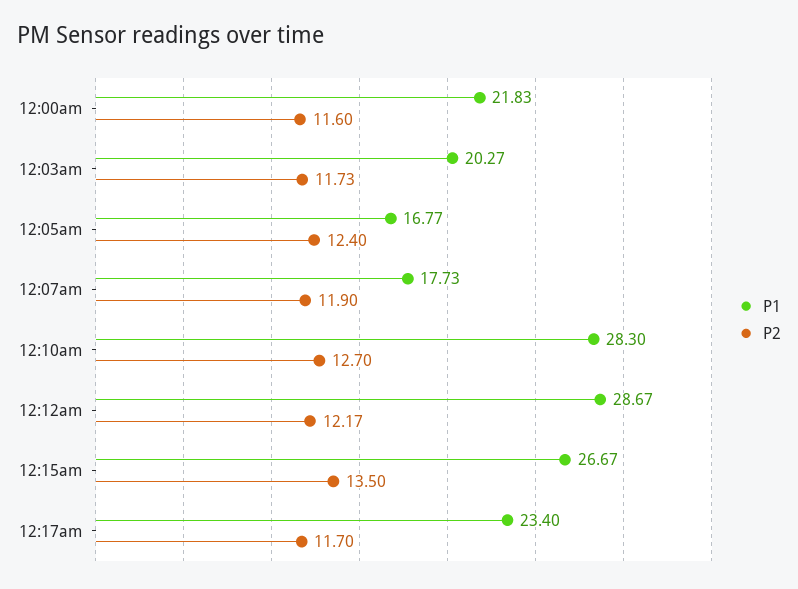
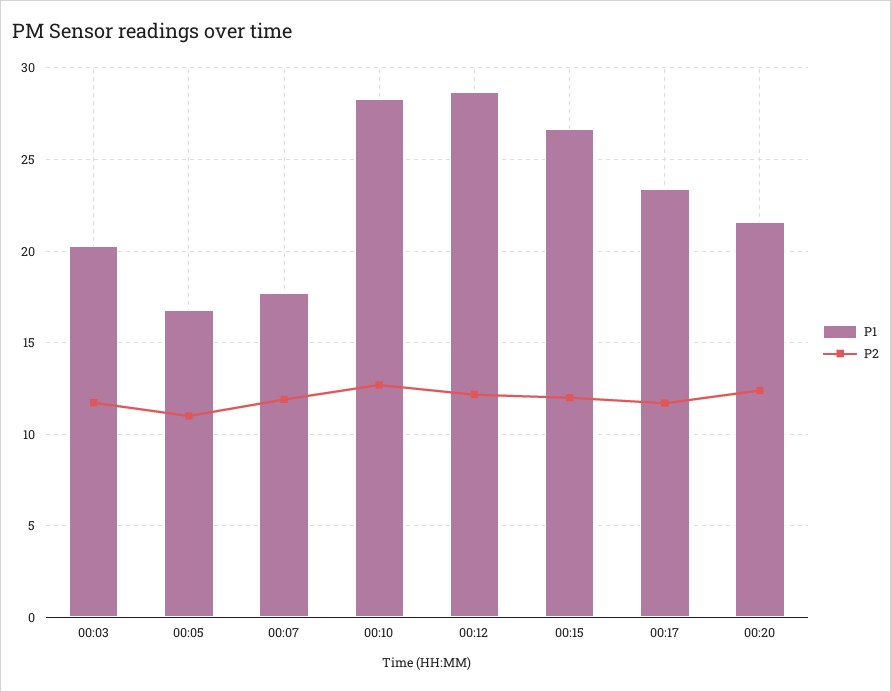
P1, 12:00am: 21.83 -> none
P2, 12:00am: 11.6 -> none
P2, 12:05am: 12.4 -> 11
P2, 12:15am: 13.5 -> 12
P1, 00:20: none -> 21.5
P2, 00:20: none -> 12.5

